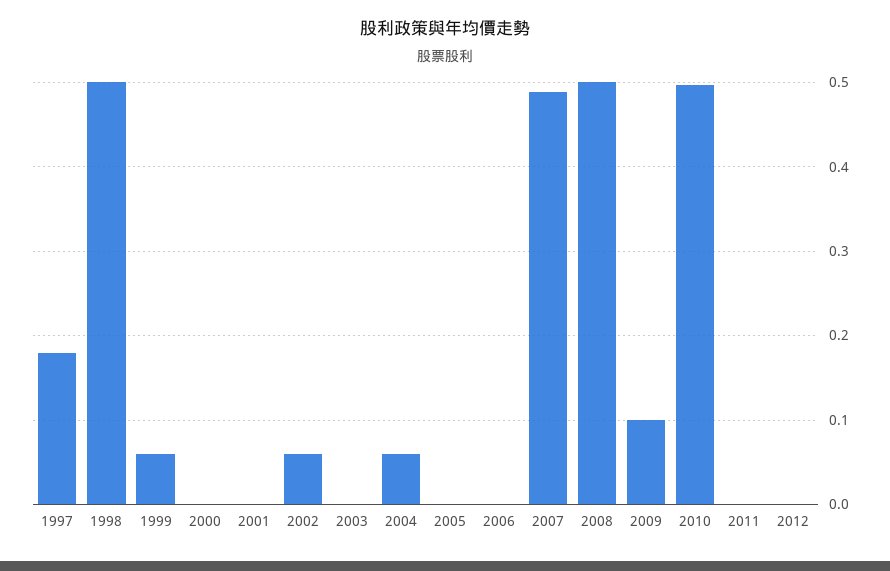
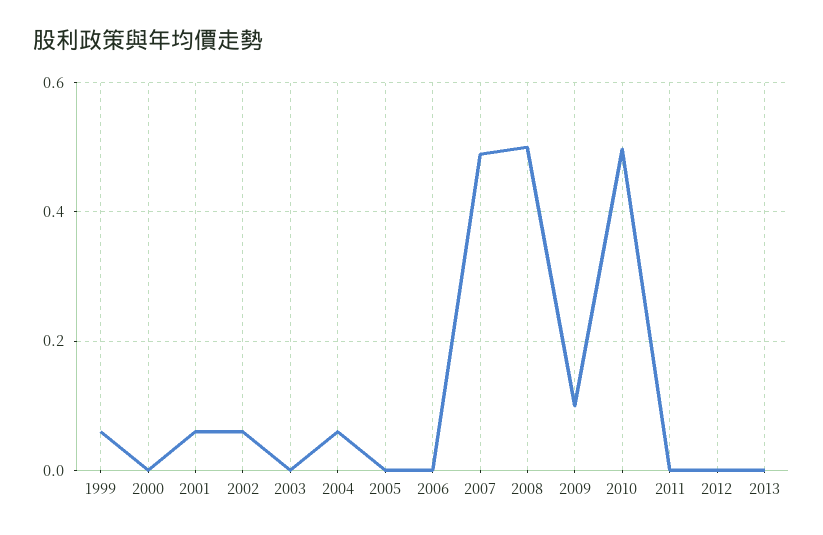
1997: 0.18 -> none
1998: 0.5 -> none
2001: 0 -> 0.06
2013: none -> 0

